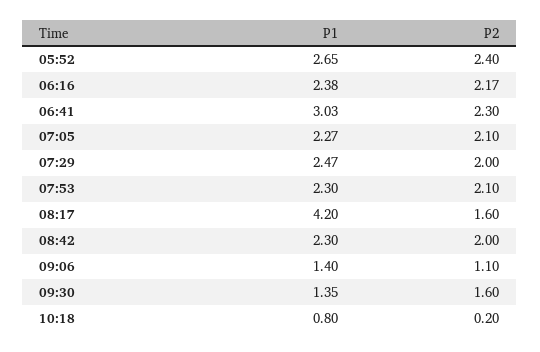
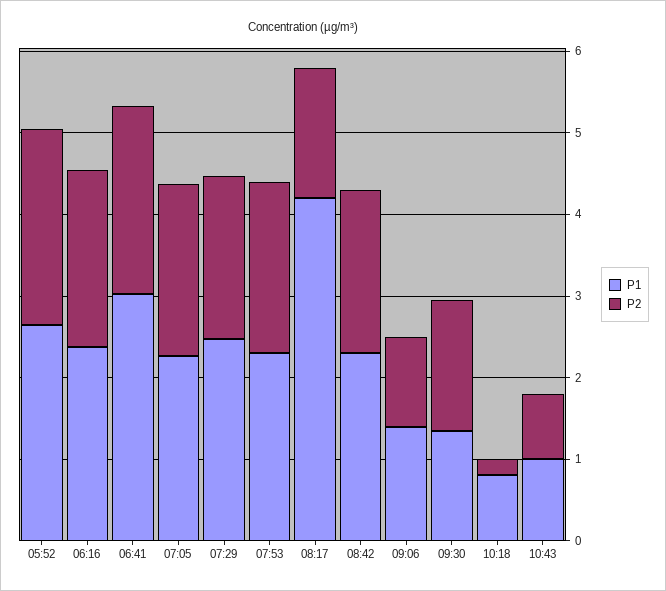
P1, 10:43: none -> 1
P2, 10:43: none -> 0.8

